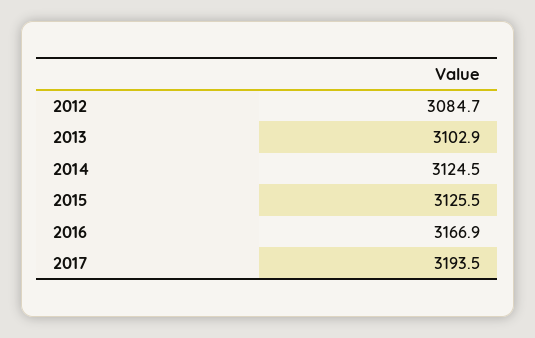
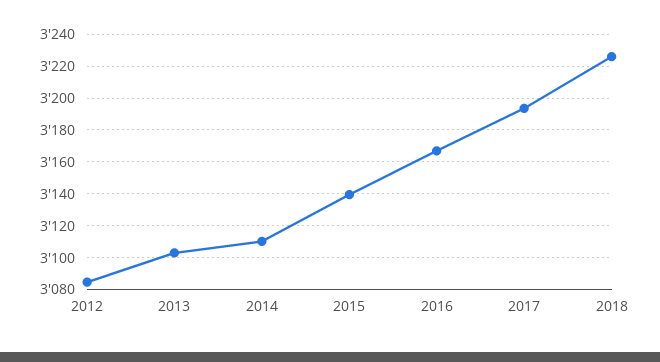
2014: 3124.5 -> 3110
2015: 3125.5 -> 3140
2018: none -> 3225

